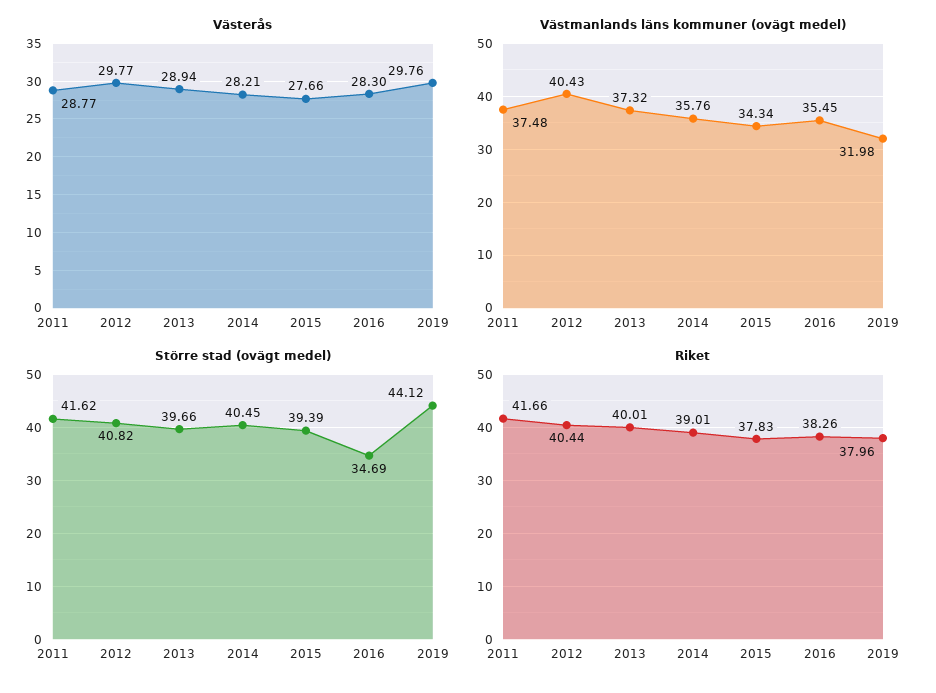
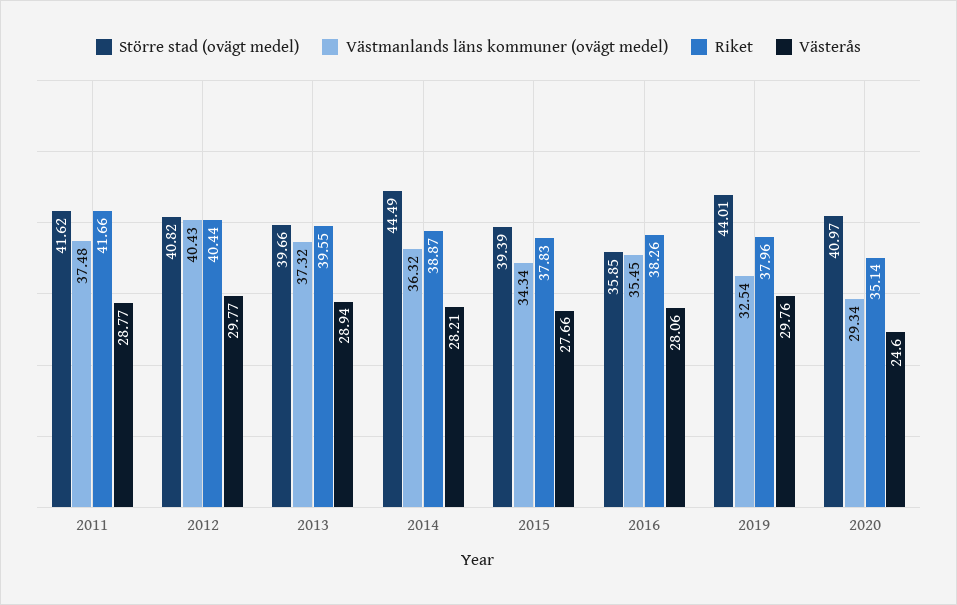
Västerås, 2016: 28.3 -> 28.06
Västmanlands läns kommuner (ovägt medel), 2014: 35.76 -> 36.32
Västmanlands läns kommuner (ovägt medel), 2019: 31.98 -> 32.54
Större stad (ovägt medel), 2014: 40.45 -> 44.49
Större stad (ovägt medel), 2016: 34.69 -> 35.85
Större stad (ovägt medel), 2019: 44.12 -> 44.01
Riket, 2013: 40.01 -> 39.55
Riket, 2014: 39.01 -> 38.87
Större stad (ovägt medel), 2020: none -> 40.97
Västmanlands läns kommuner (ovägt medel), 2020: none -> 29.34
Riket, 2020: none -> 35.14
Västerås, 2020: none -> 24.6

